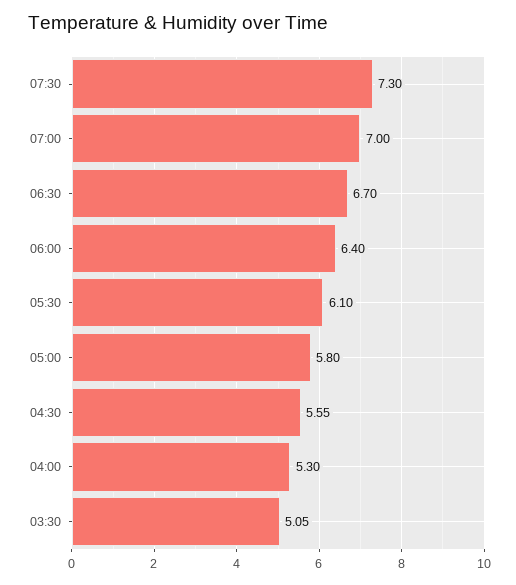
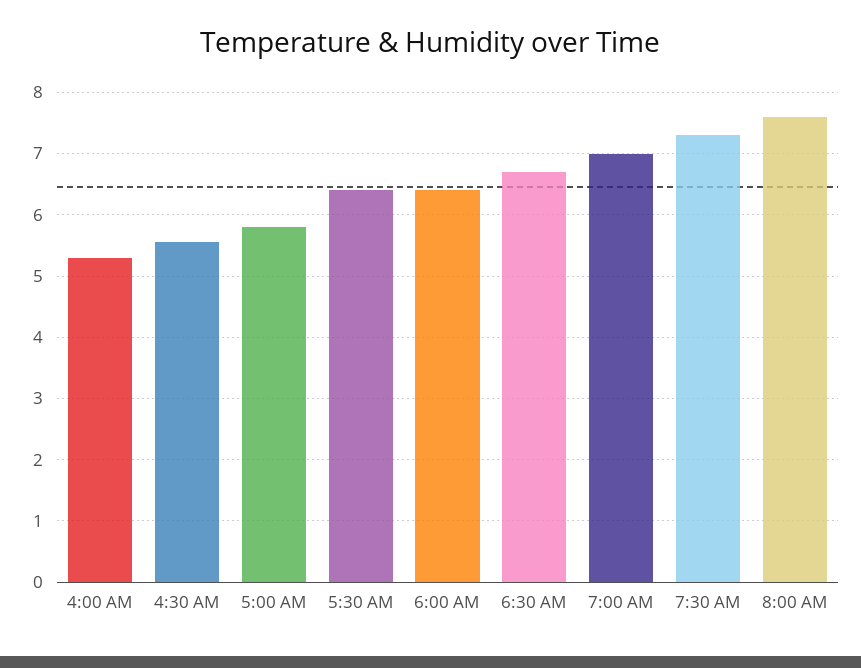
05:30: 6.1 -> 6.4
03:30: 5.05 -> none
8:00 AM: none -> 7.6

